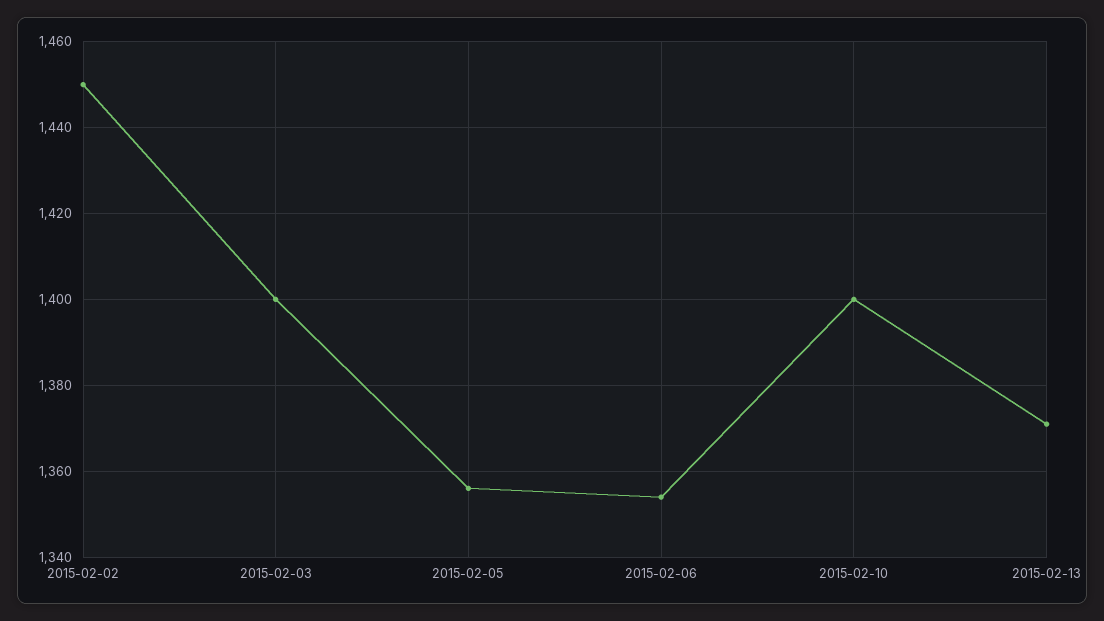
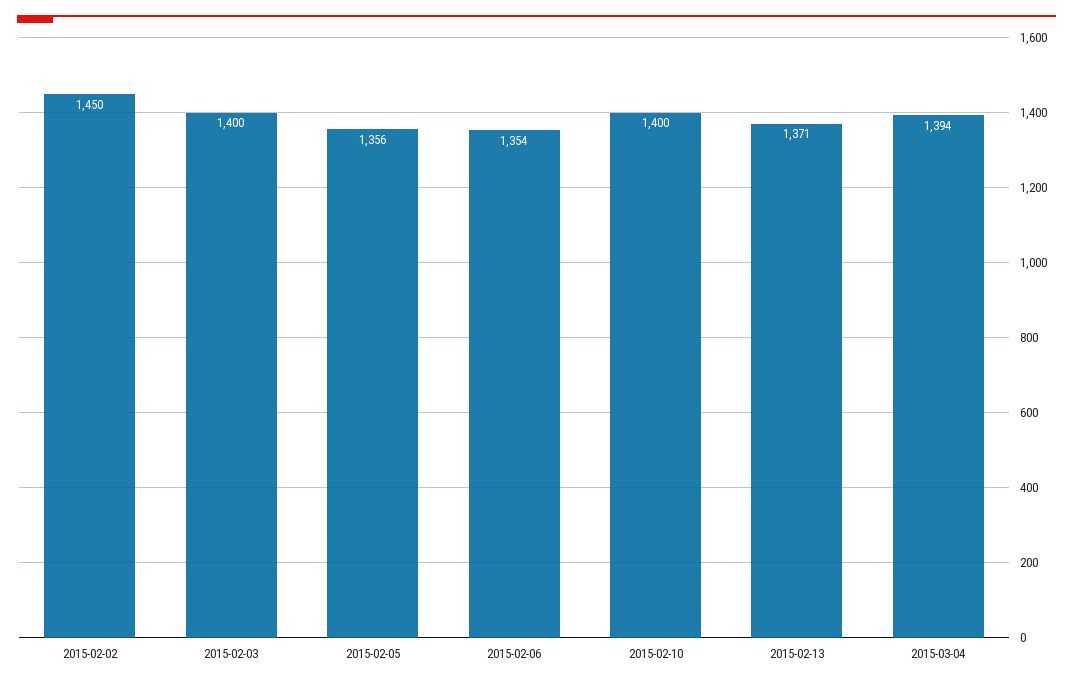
2015-03-04: none -> 1394

